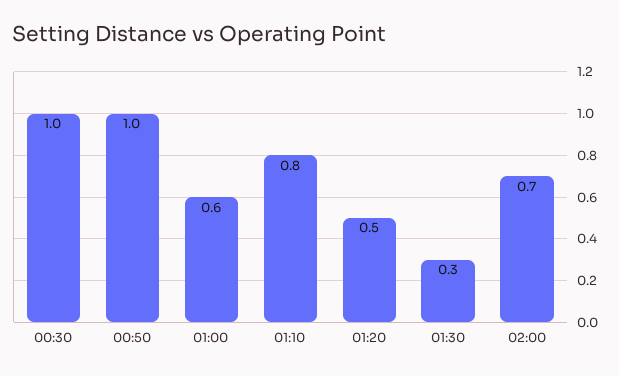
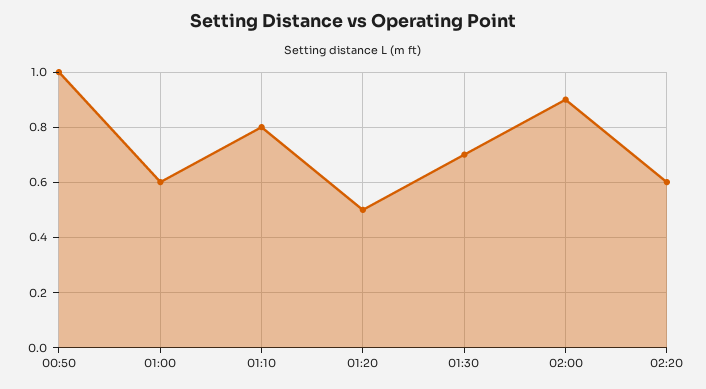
00:30: 1 -> none
01:30: 0.3 -> 0.7
02:00: 0.7 -> 0.9
02:20: none -> 0.6

